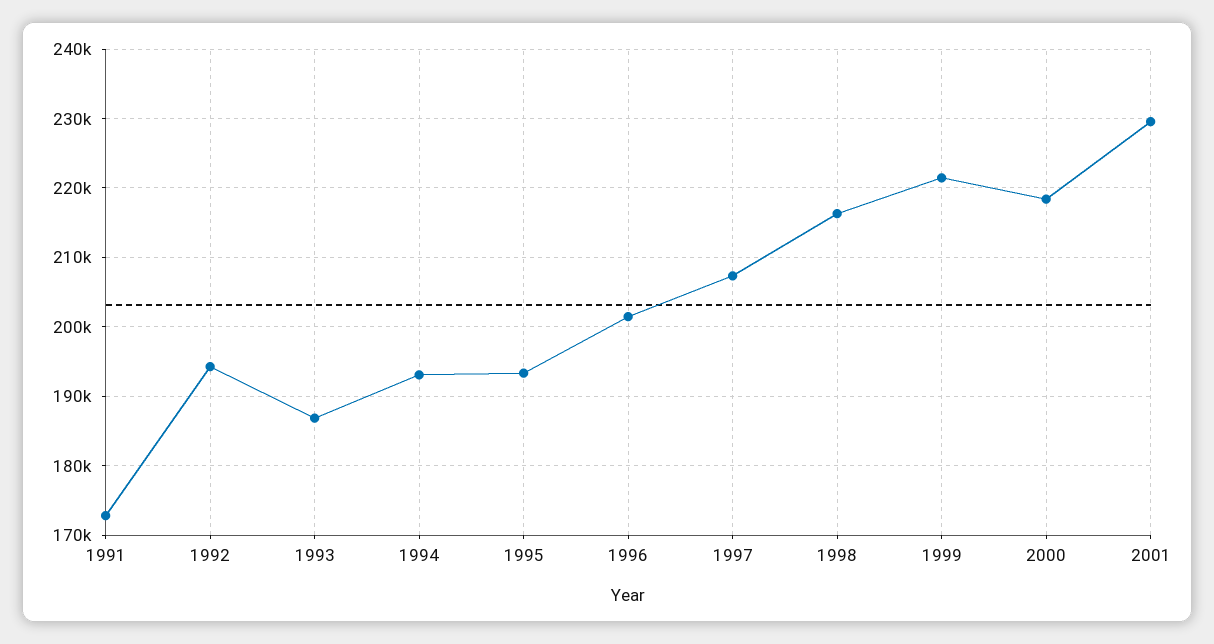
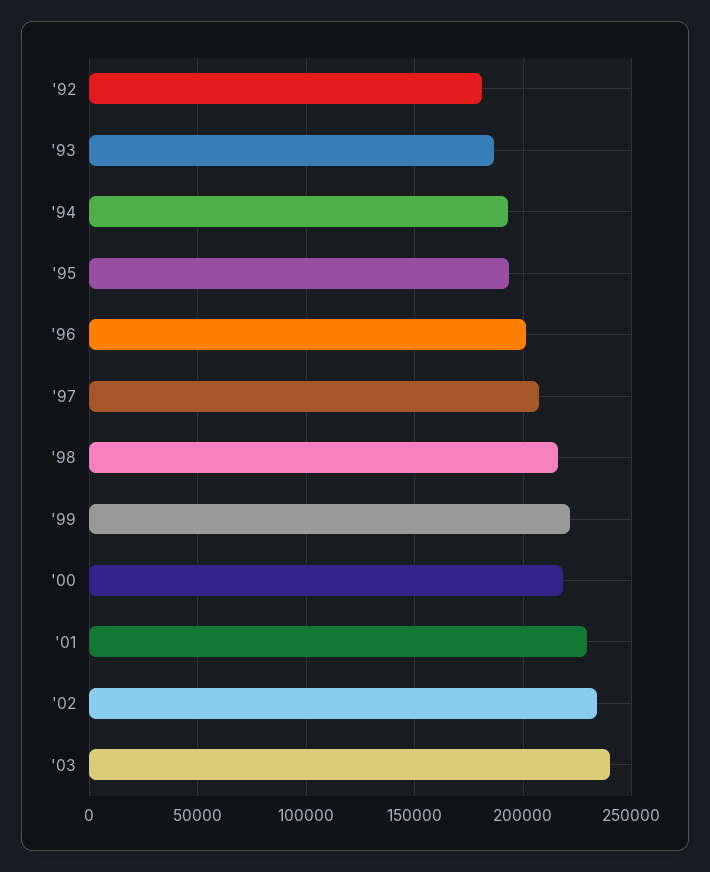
1991: 173000 -> none
1992: 194000 -> 180000
'02: none -> 235000
'03: none -> 240000

